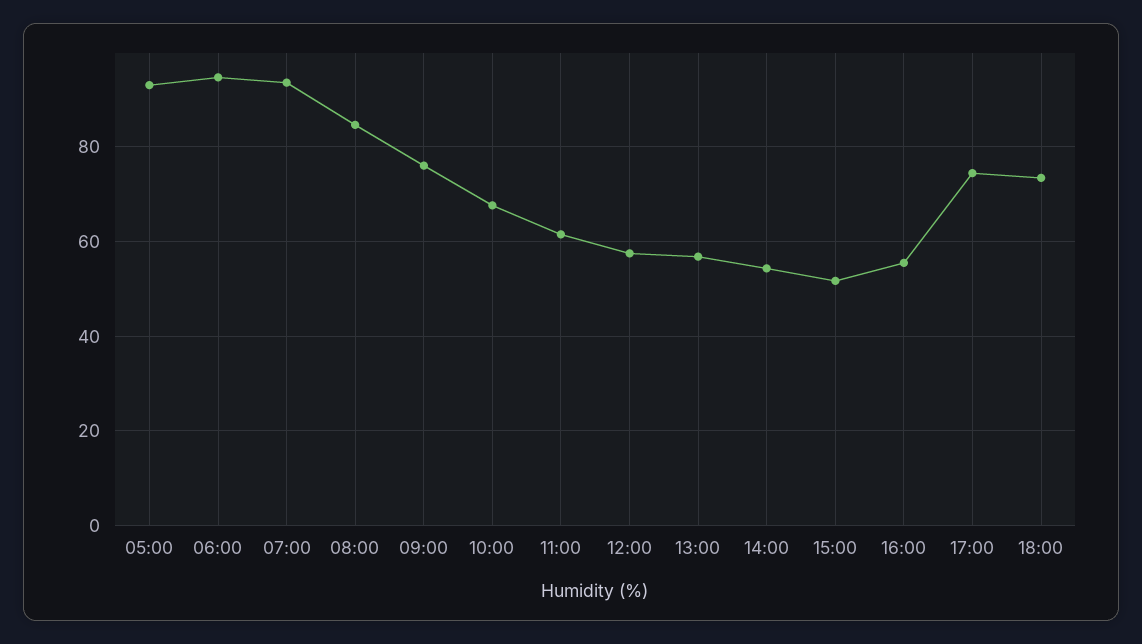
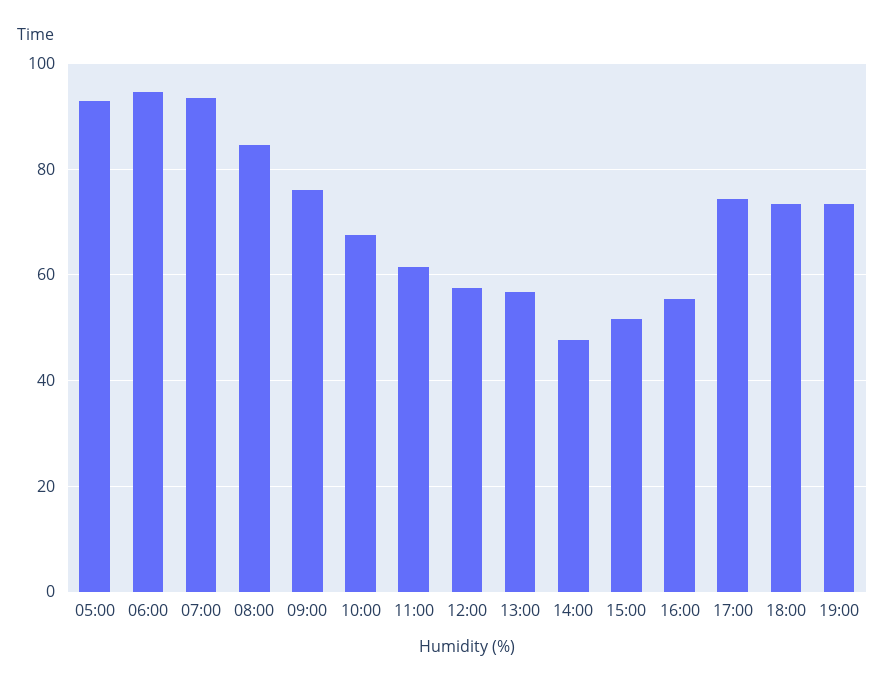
14:00: 54 -> 48
19:00: none -> 74

